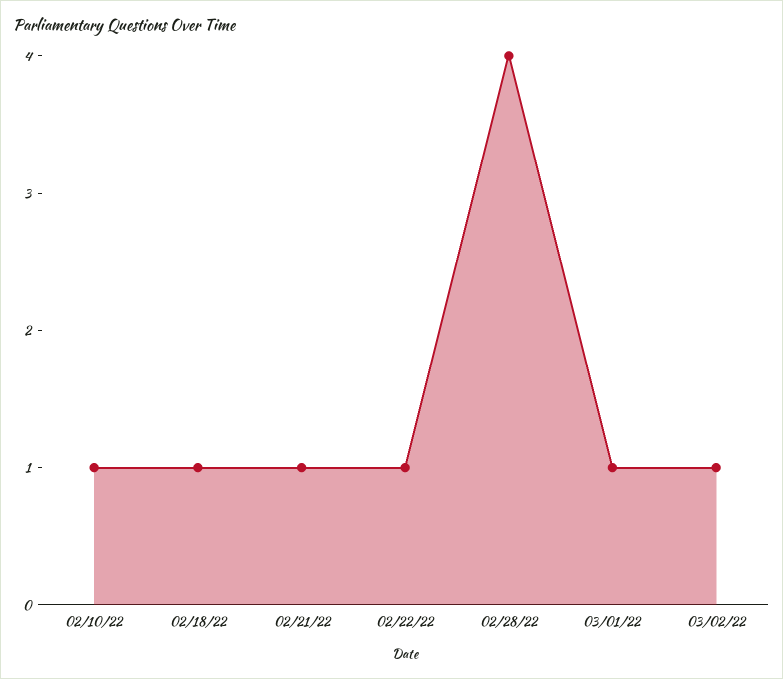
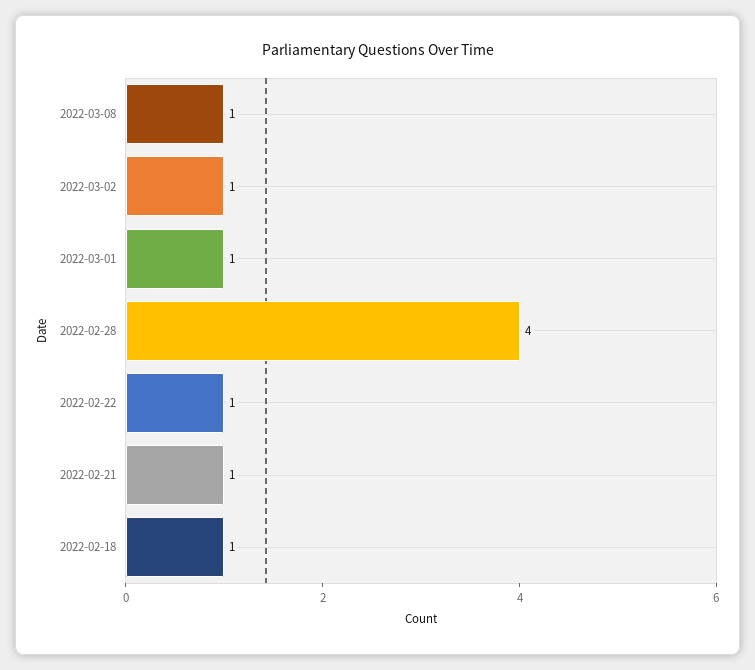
02/10/22: 1 -> none
2022-03-08: none -> 1

